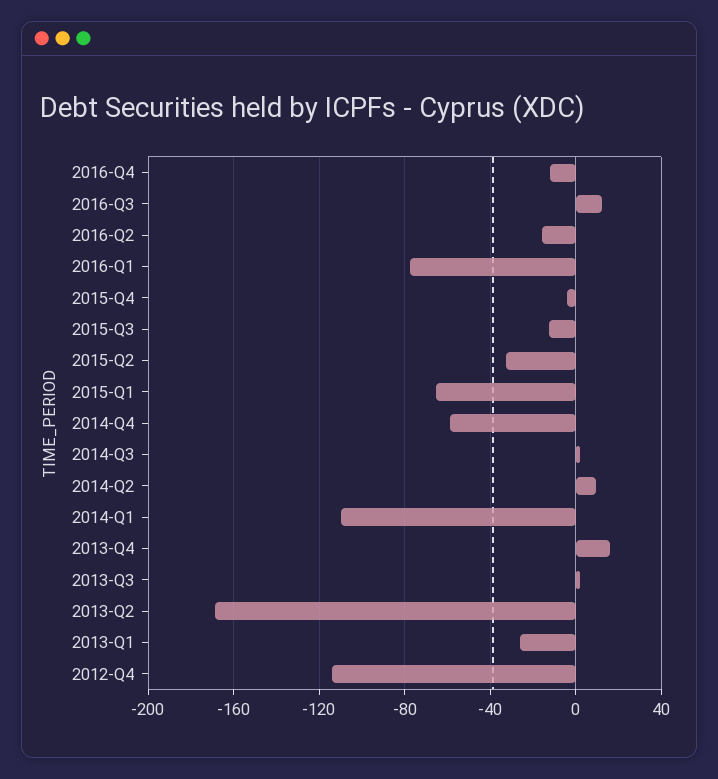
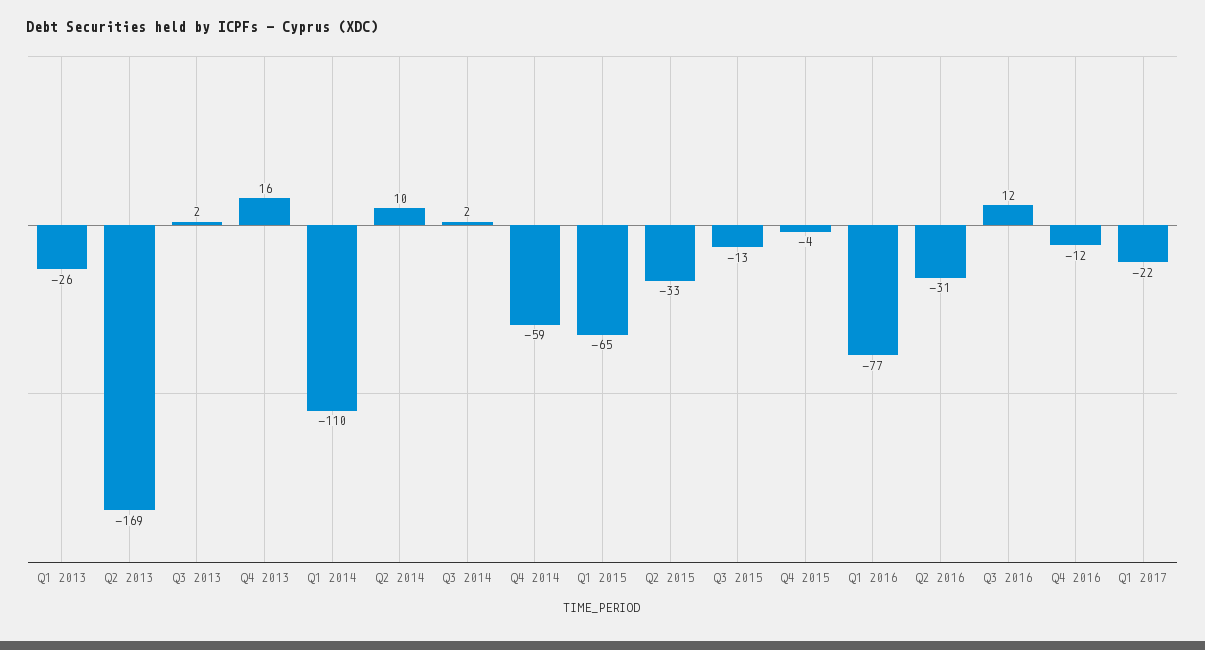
2016-Q2: -15 -> -31
2012-Q4: -115 -> none
Q1 2017: none -> -22

